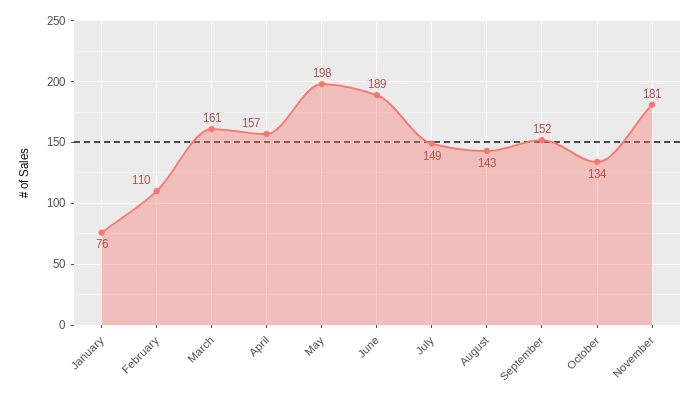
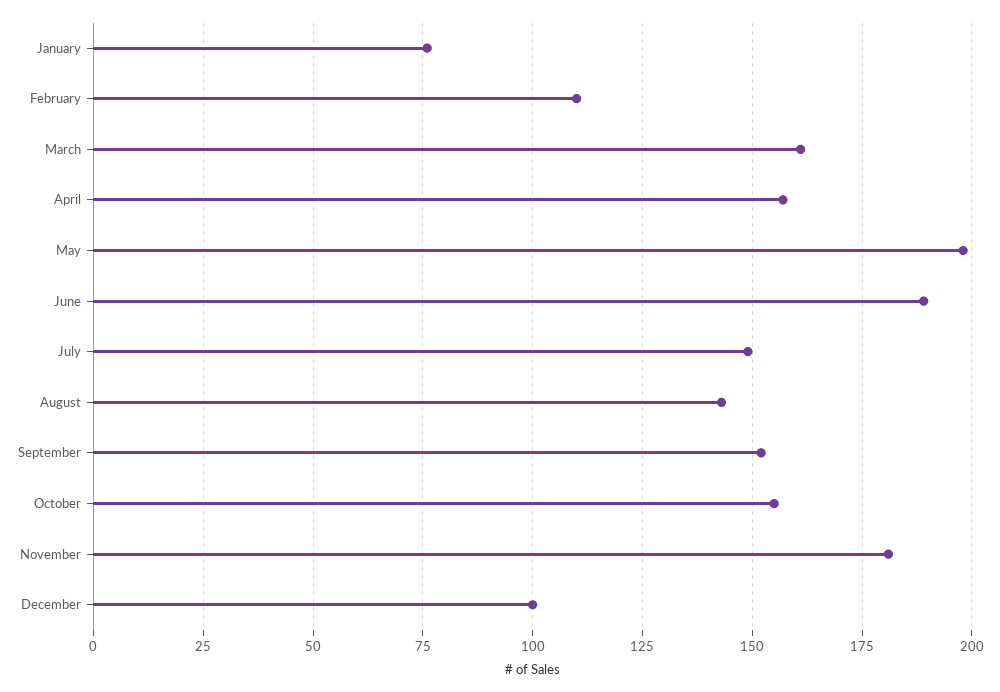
October: 134 -> 155
December: none -> 100

